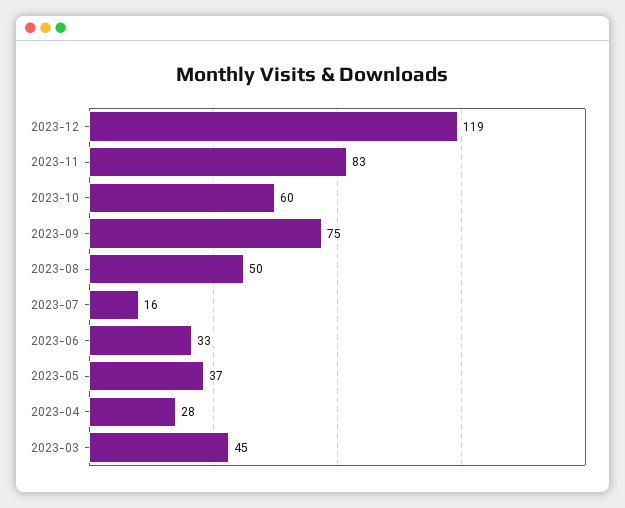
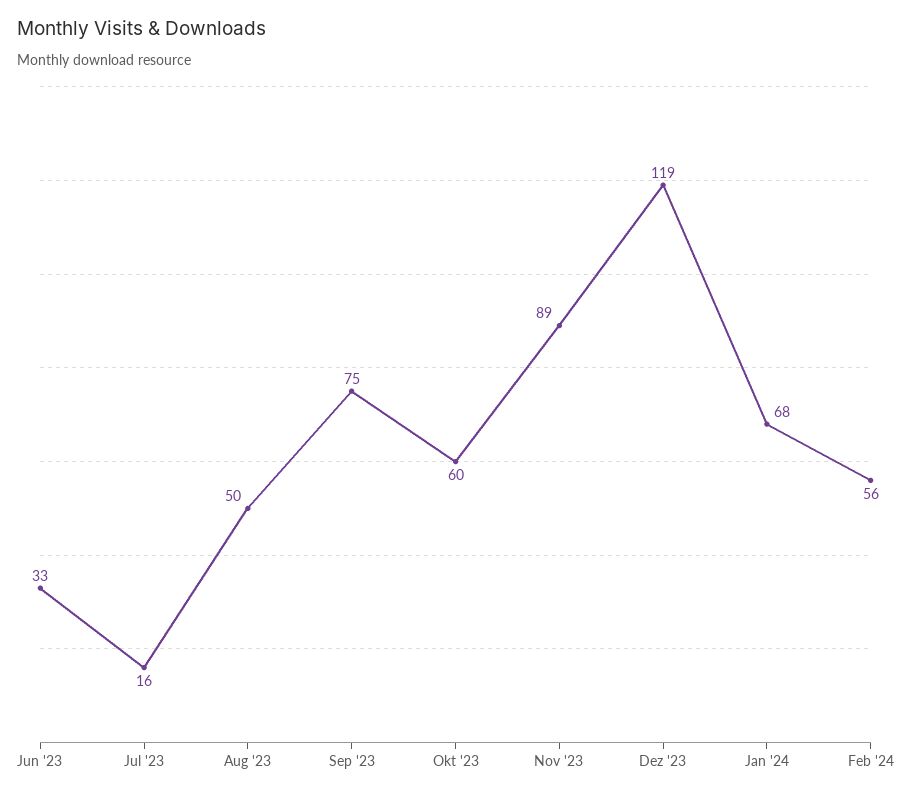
2023-11: 83 -> 89
2023-05: 37 -> none
2023-04: 28 -> none
2023-03: 45 -> none
Jan '24: none -> 68
Feb '24: none -> 56

